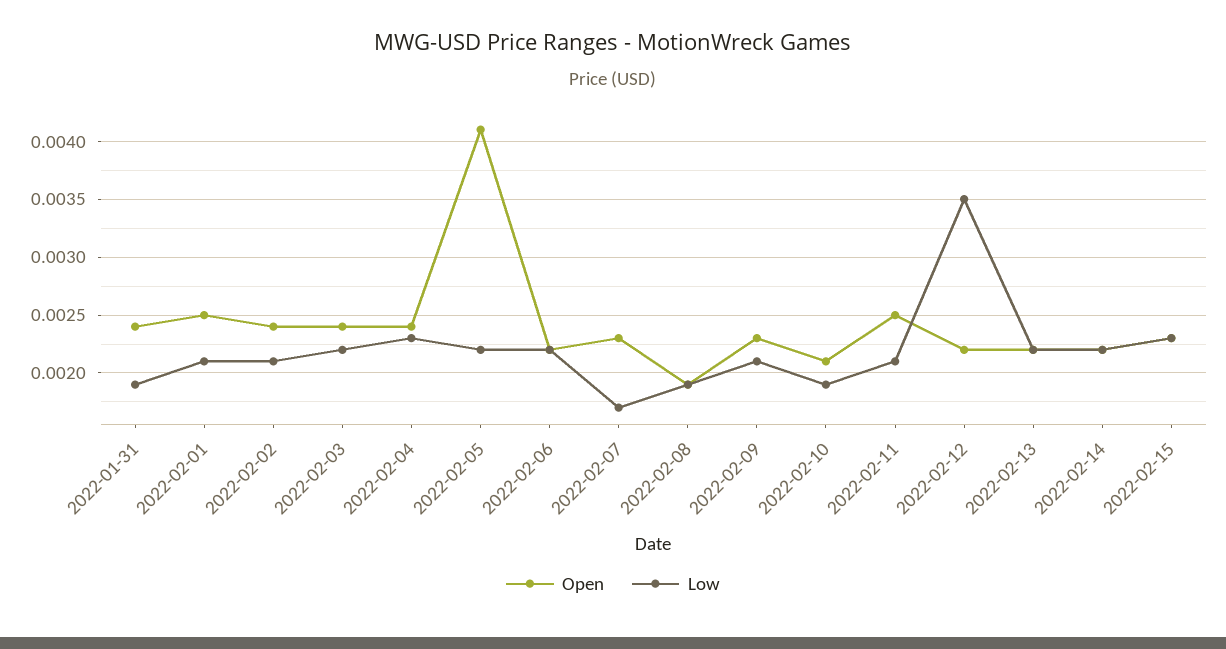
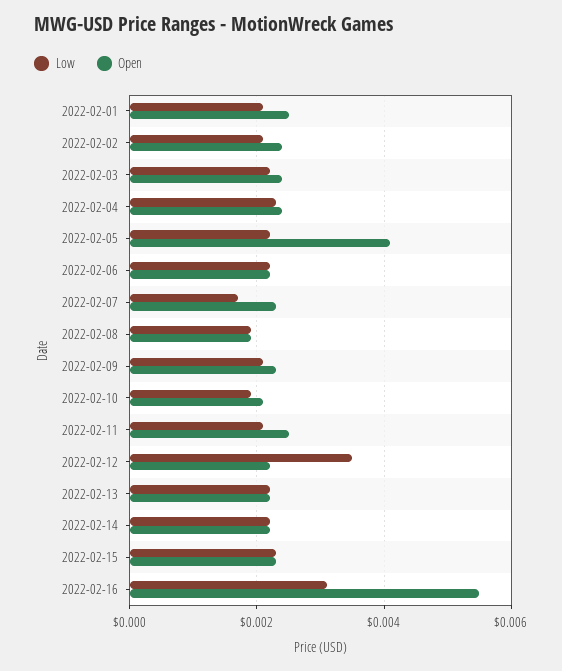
Open, 2022-01-31: 0.0024 -> none
Low, 2022-01-31: 0.0019 -> none
Low, 2022-02-16: none -> 0.003
Open, 2022-02-16: none -> 0.0055

